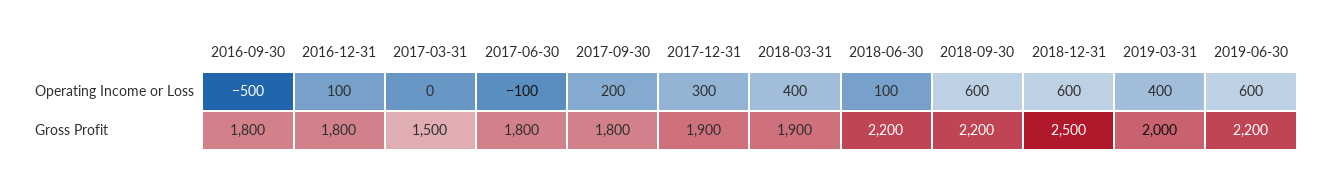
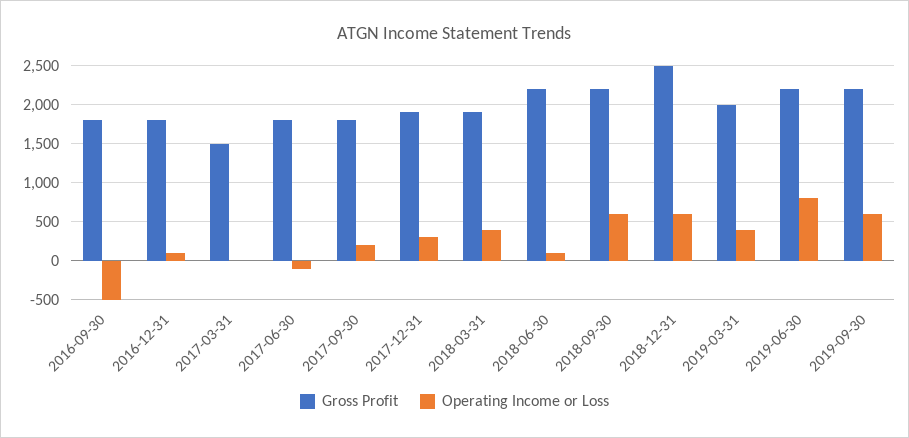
Operating Income or Loss, 2019-06-30: 600 -> 800
Gross Profit, 2019-09-30: none -> 2200
Operating Income or Loss, 2019-09-30: none -> 600

